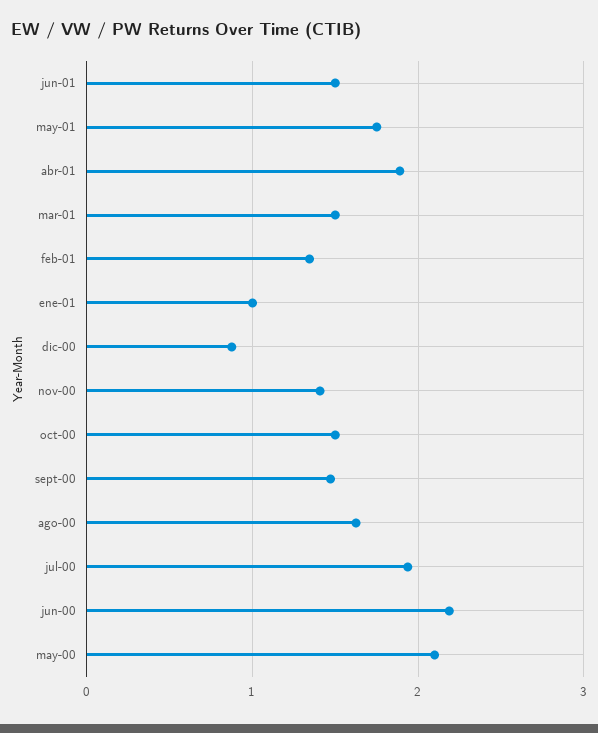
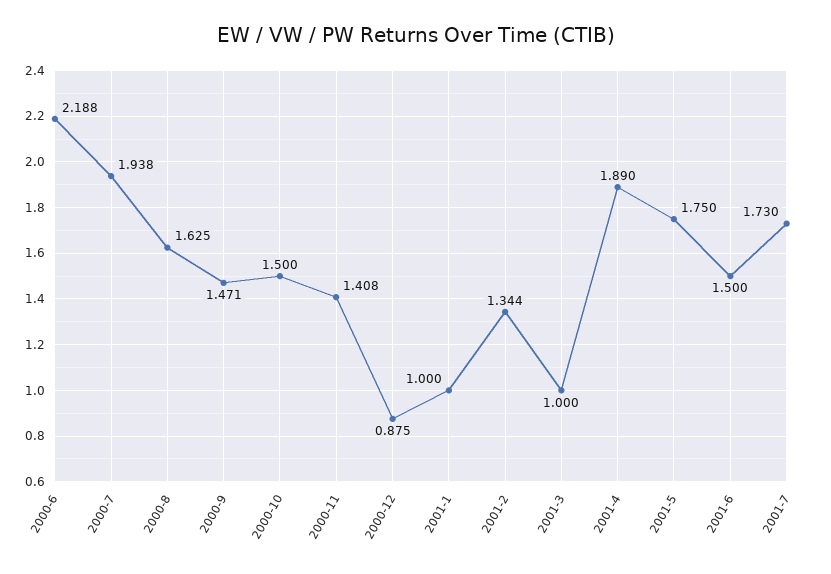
mar-01: 1.5 -> 1
may-00: 2.1 -> none
2001-7: none -> 1.73

